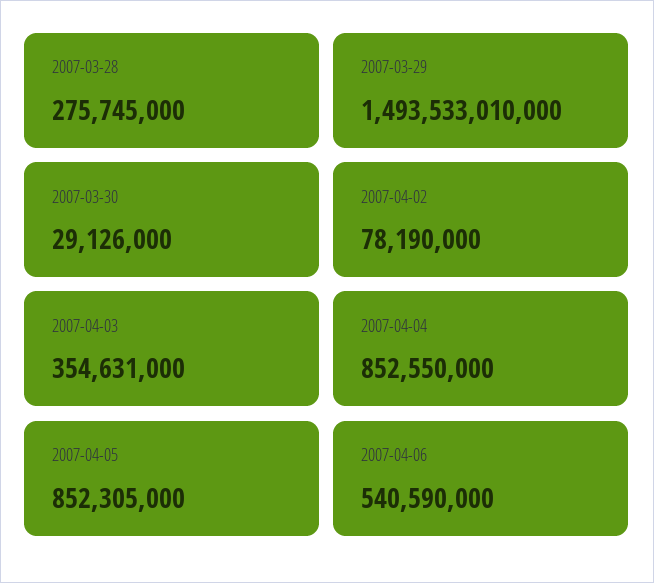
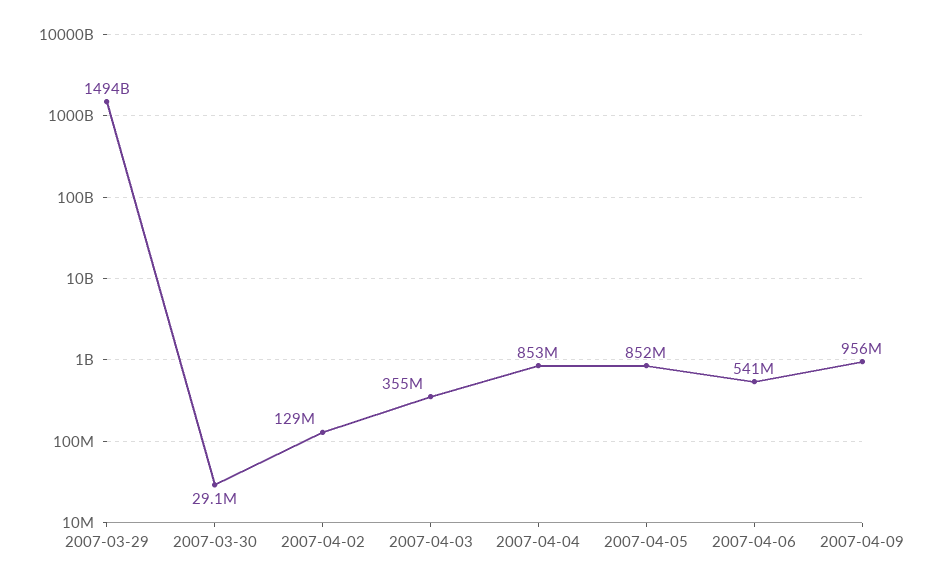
2007-03-28: 275745000 -> none
2007-04-02: 78190000 -> 129000000
2007-04-09: none -> 956000000

